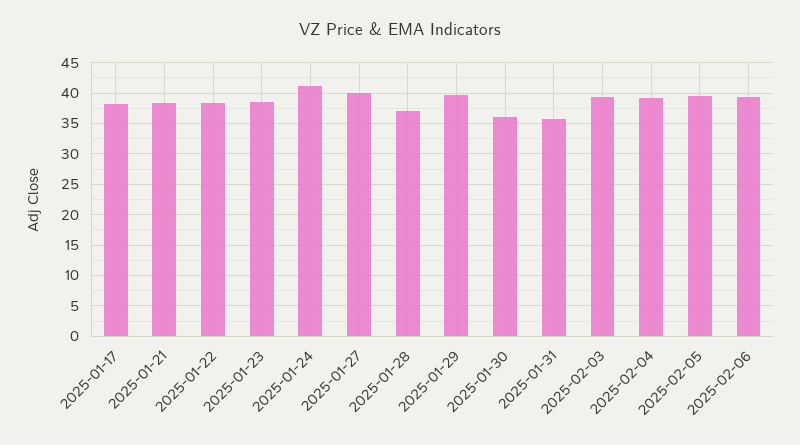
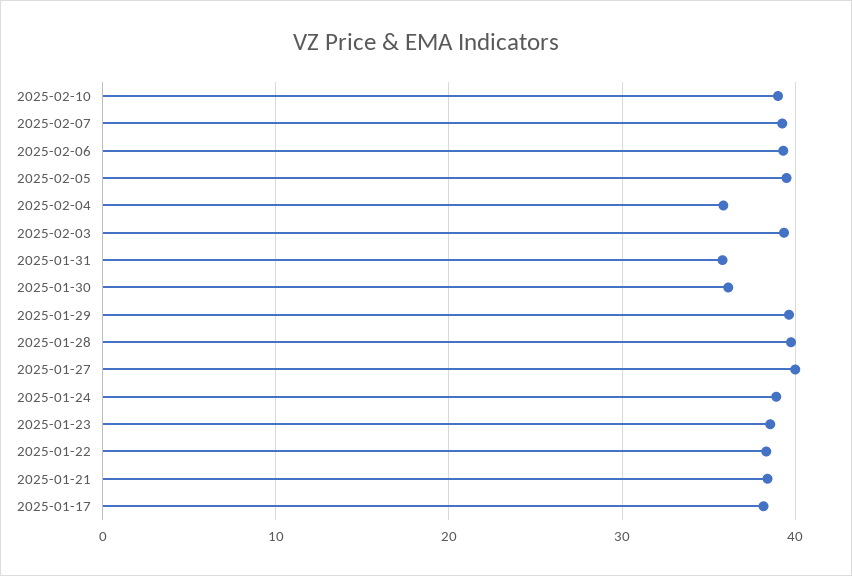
2025-01-24: 41 -> 39
2025-01-28: 37 -> 40
2025-02-04: 39 -> 36
2025-02-10: none -> 39
2025-02-07: none -> 39

